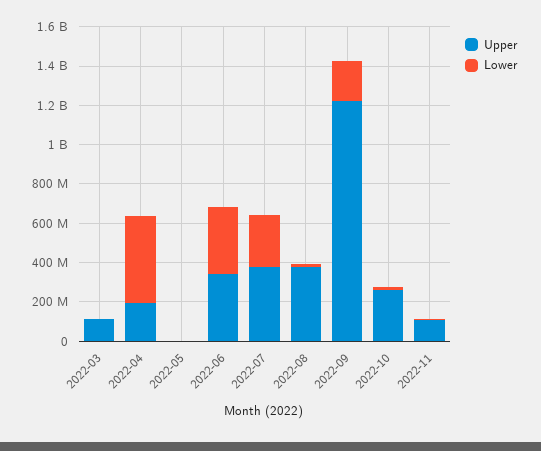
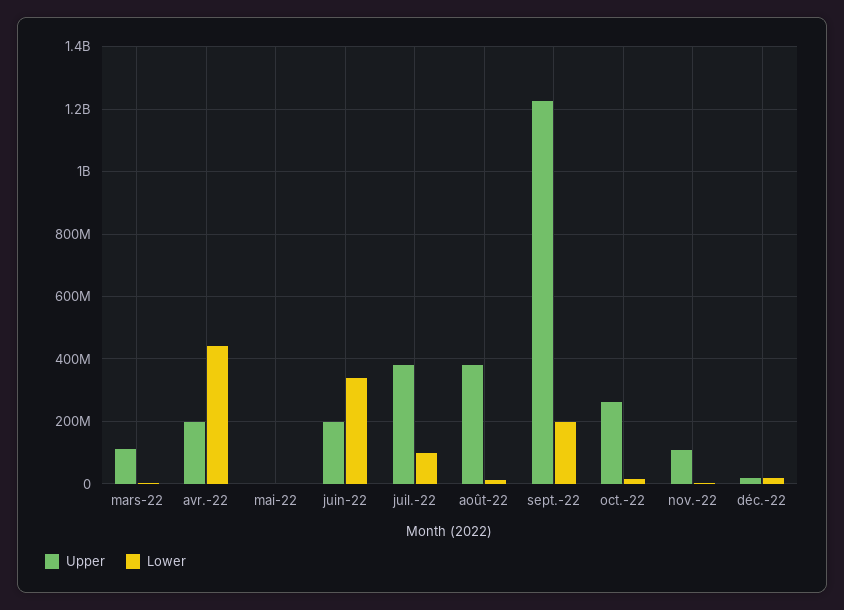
Upper, 2022-06: 350000000 -> 200000000
Lower, 2022-07: 250000000 -> 100000000
Upper, déc.-22: none -> 20000000
Lower, déc.-22: none -> 20000000

